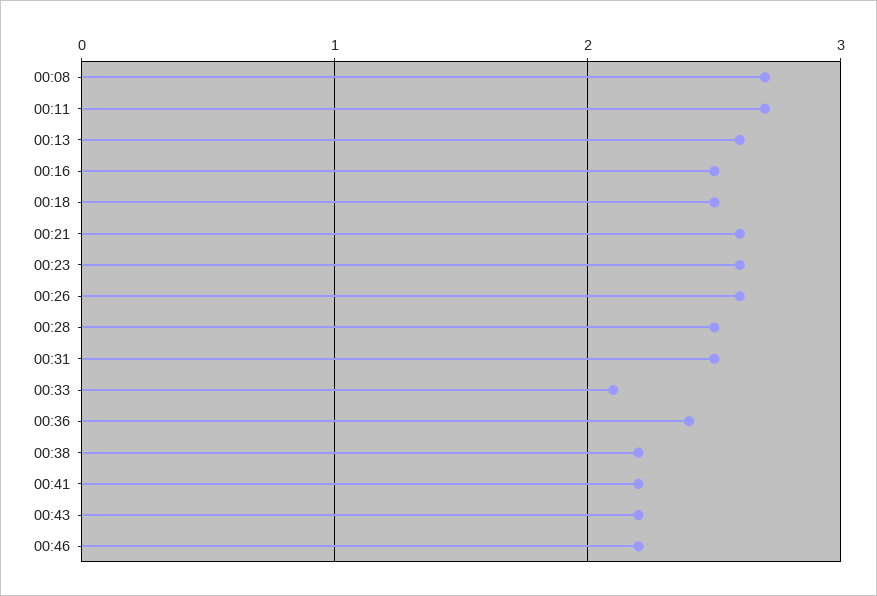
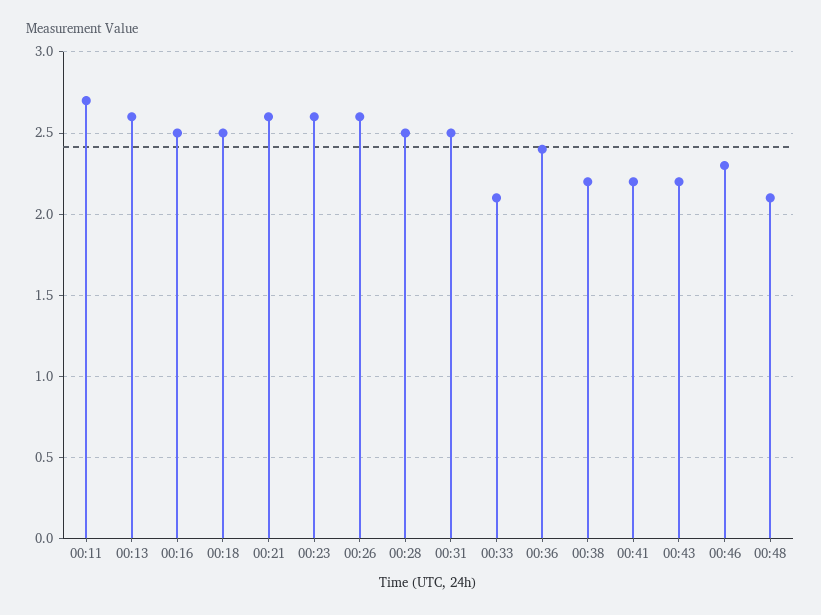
00:08: 2.7 -> none
00:46: 2.2 -> 2.3
00:48: none -> 2.1

